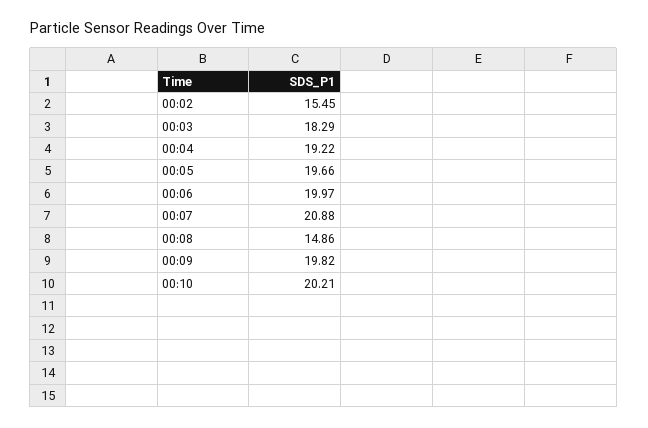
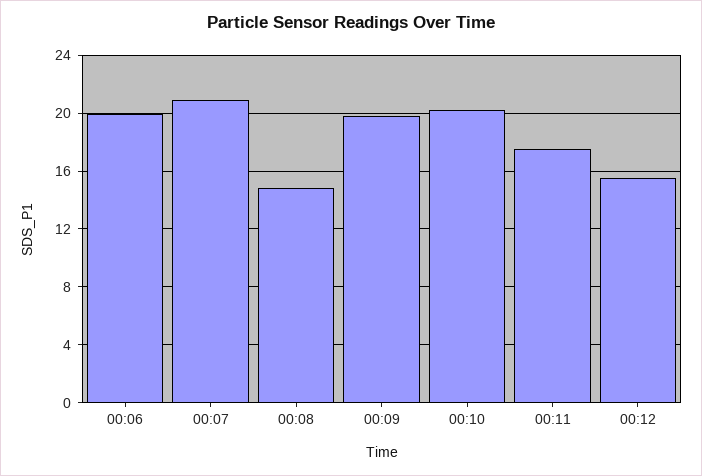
00:02: 15.45 -> none
00:03: 18.29 -> none
00:04: 19.22 -> none
00:05: 19.66 -> none
00:11: none -> 17.5
00:12: none -> 15.5

